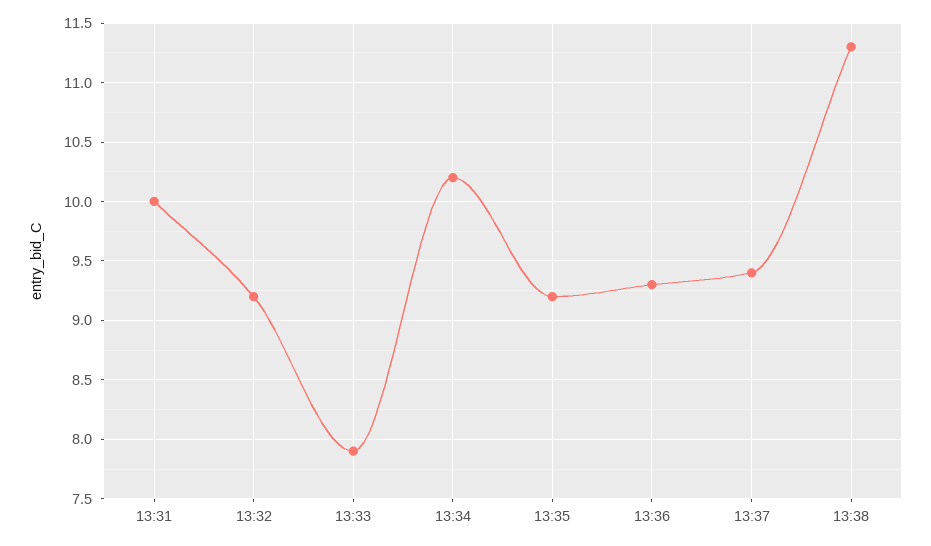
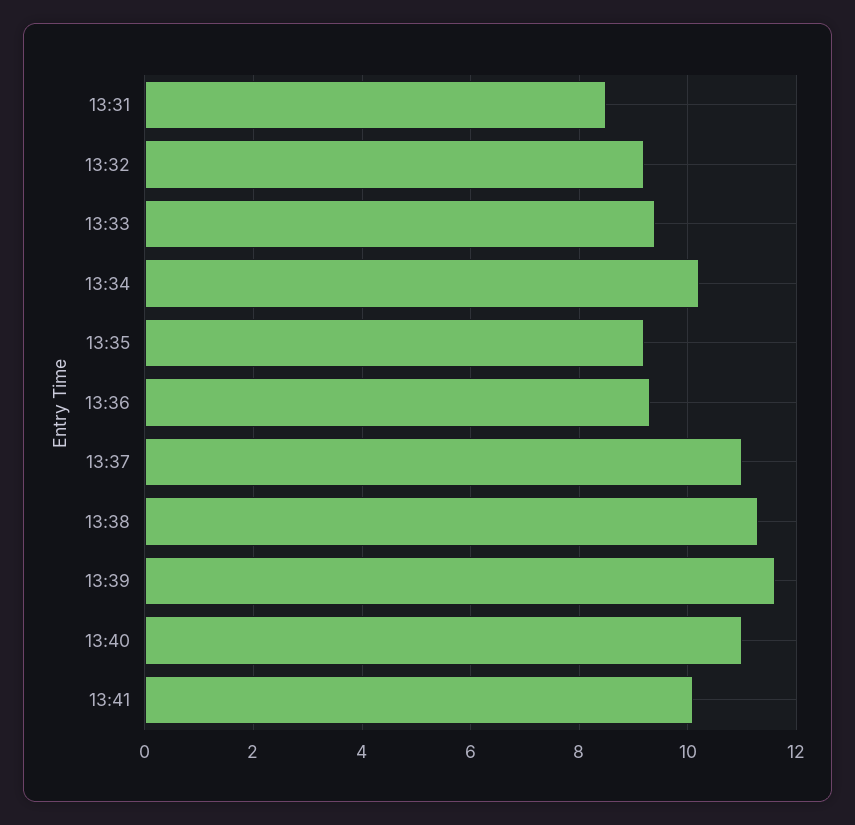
13:31: 10 -> 8.5
13:33: 7.9 -> 9.5
13:37: 9.4 -> 11
13:39: none -> 11.5
13:40: none -> 11
13:41: none -> 10

